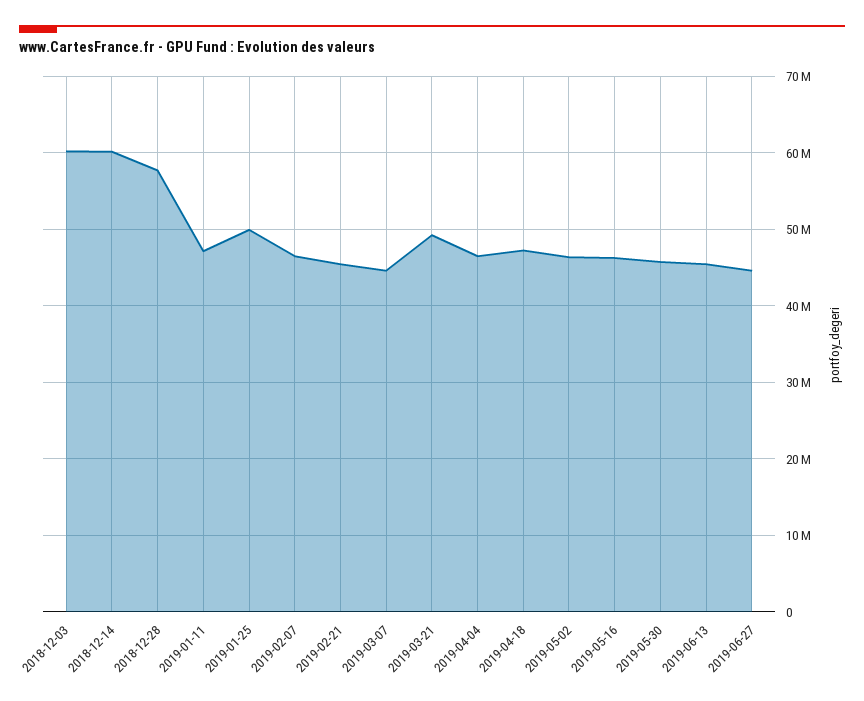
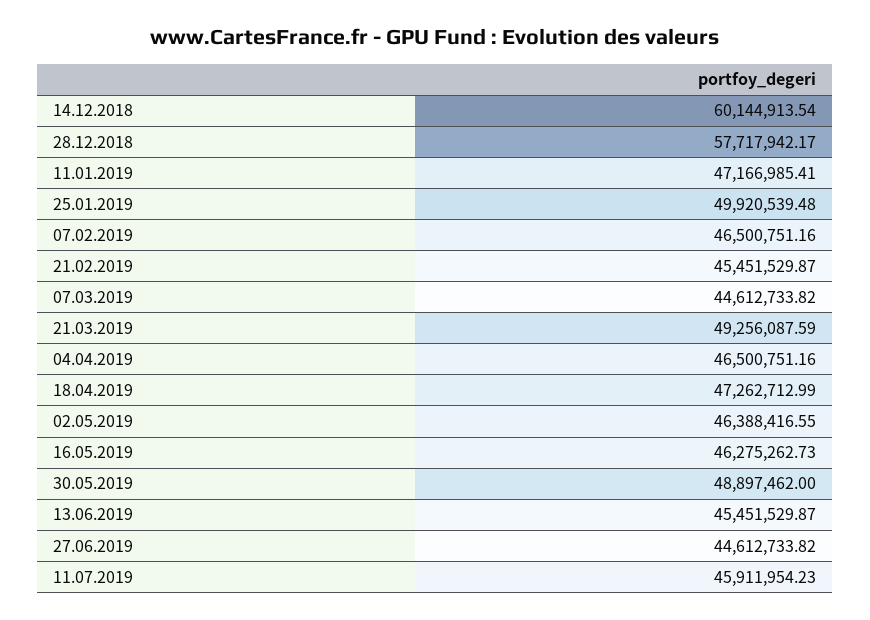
2018-12-03: 60000000 -> none
2019-05-30: 46000000 -> 48897462
11.07.2019: none -> 45911954.23

